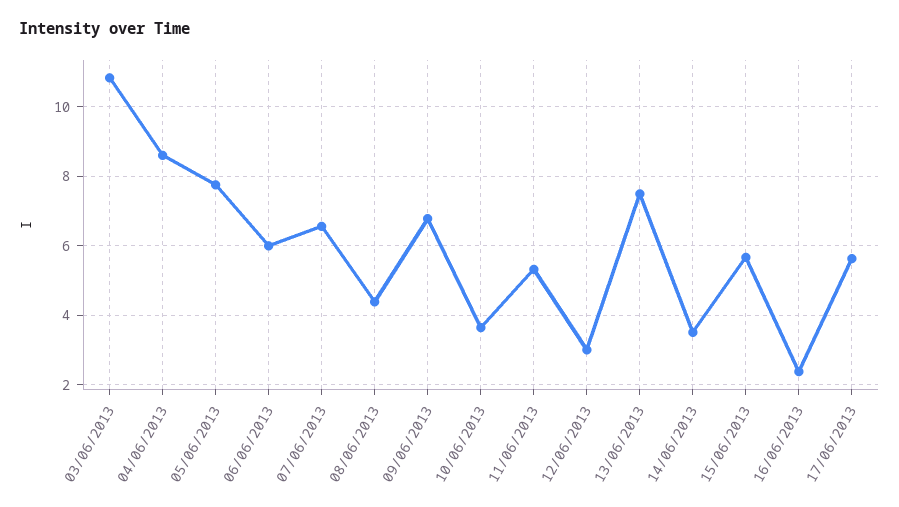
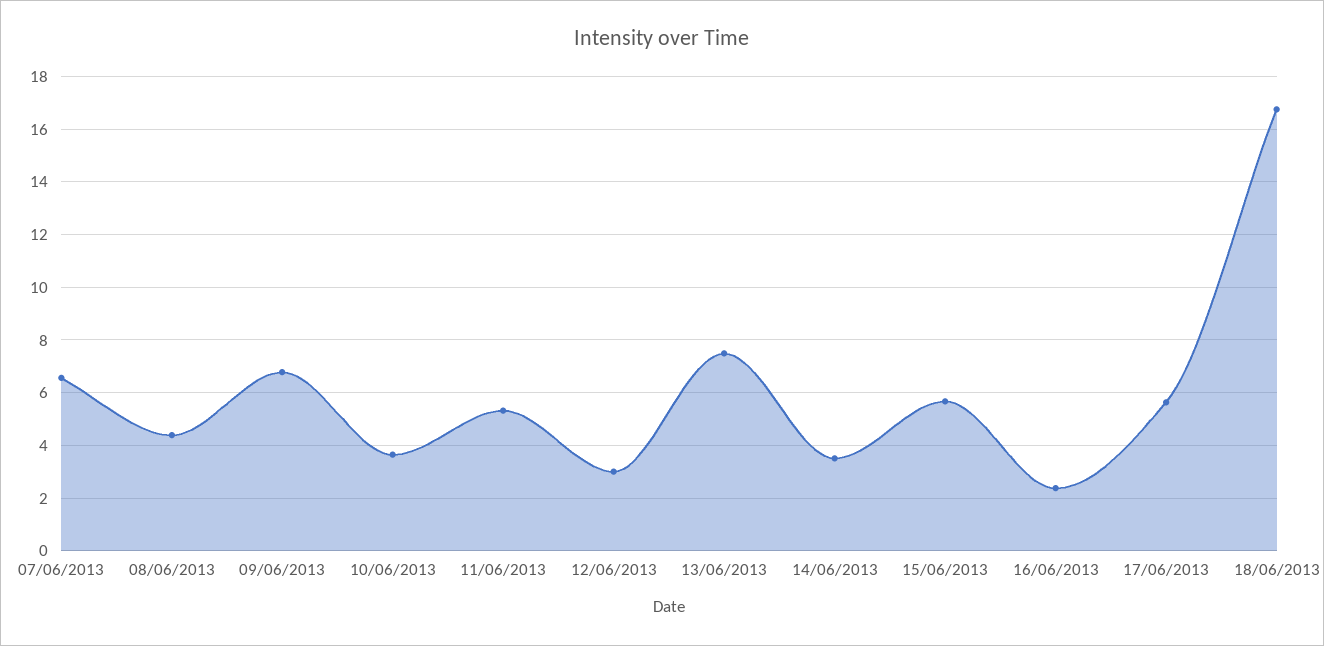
03/06/2013: 10.8 -> none
04/06/2013: 8.6 -> none
05/06/2013: 7.8 -> none
06/06/2013: 6 -> none
18/06/2013: none -> 16.75

